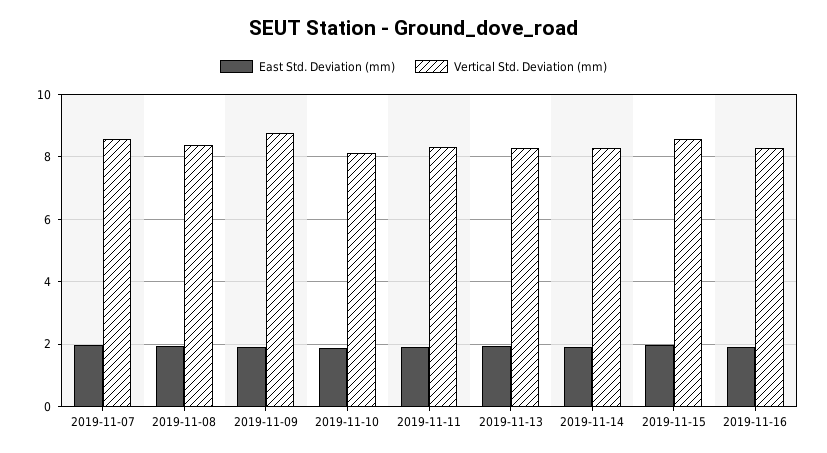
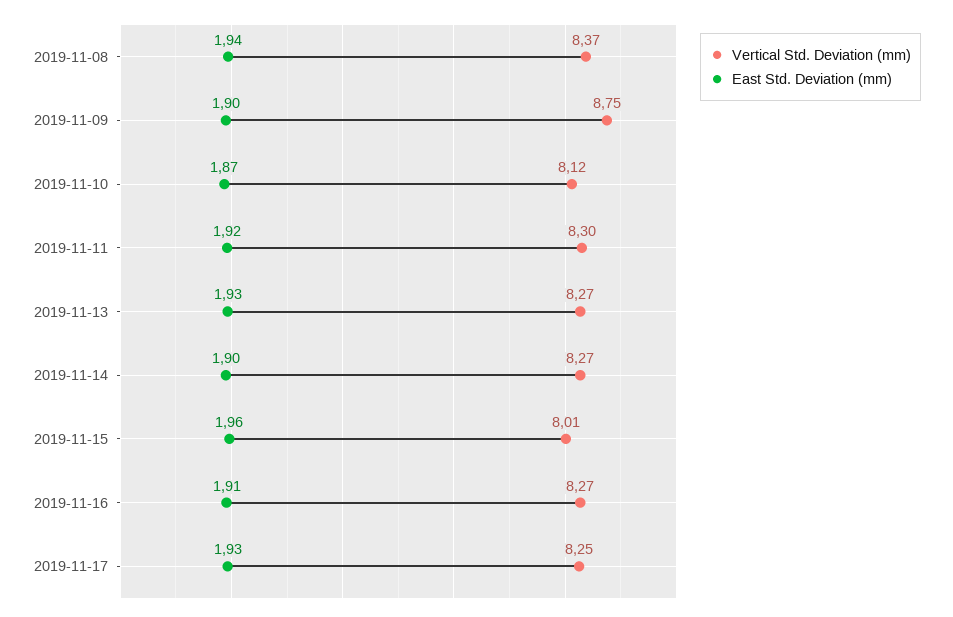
East Std. Deviation (mm), 2019-11-07: 2 -> none
Vertical Std. Deviation (mm), 2019-11-07: 8.6 -> none
Vertical Std. Deviation (mm), 2019-11-15: 8.6 -> 8.01
Vertical Std. Deviation (mm), 2019-11-17: none -> 8.25
East Std. Deviation (mm), 2019-11-17: none -> 1.93

